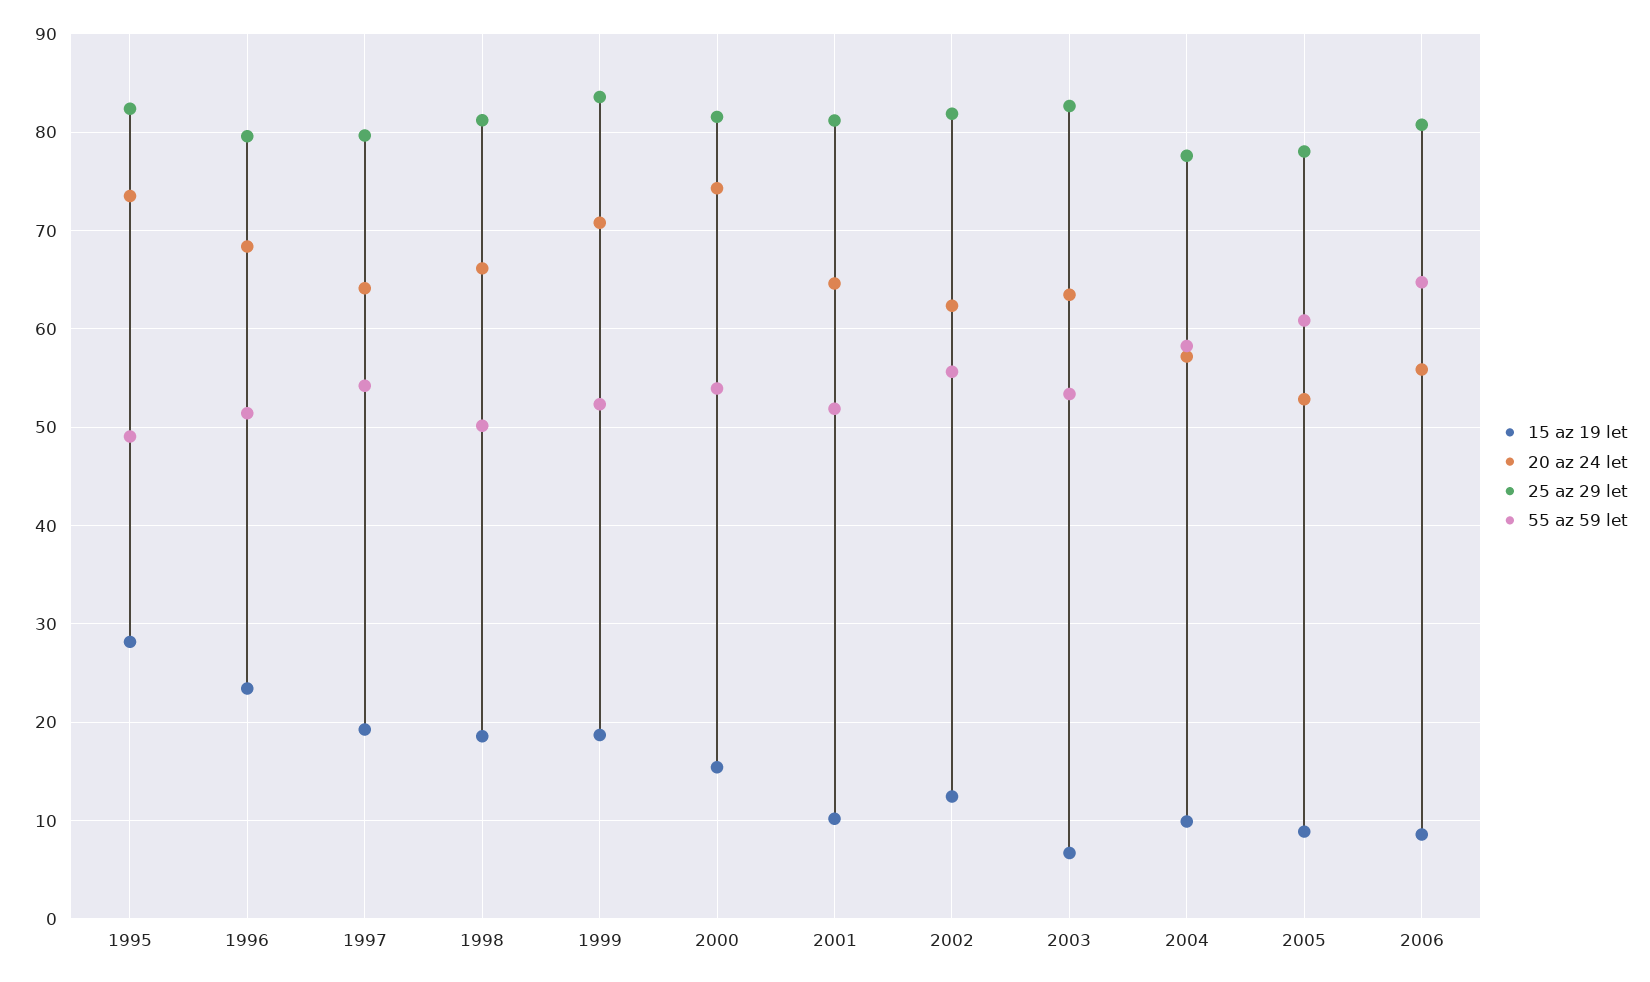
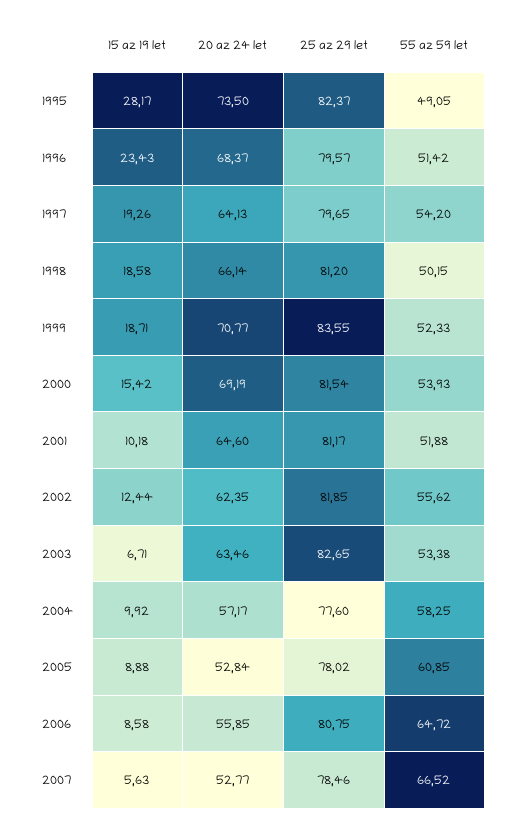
20 az 24 let, 2000: 74 -> 69.19
15 az 19 let, 2007: none -> 5.63
20 az 24 let, 2007: none -> 52.77
25 az 29 let, 2007: none -> 78.46
55 az 59 let, 2007: none -> 66.52

